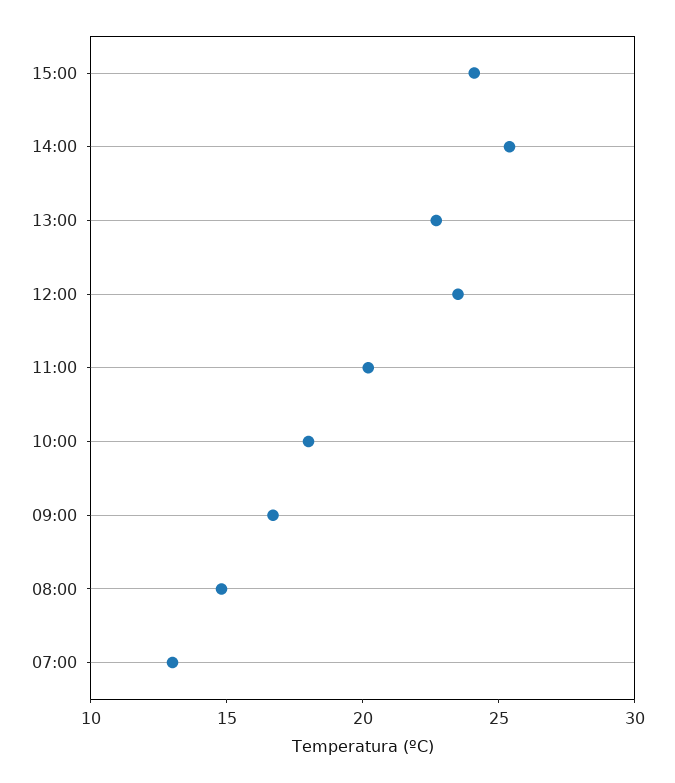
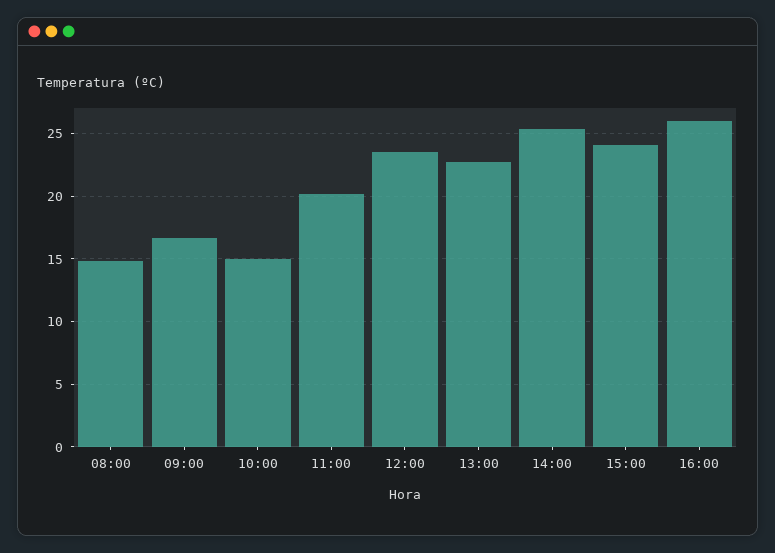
10:00: 18 -> 15
07:00: 13 -> none
16:00: none -> 26

